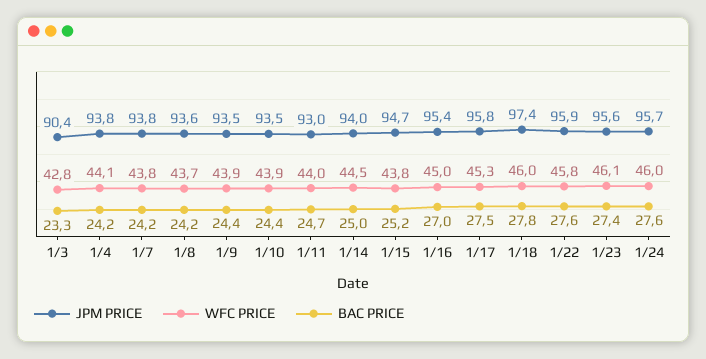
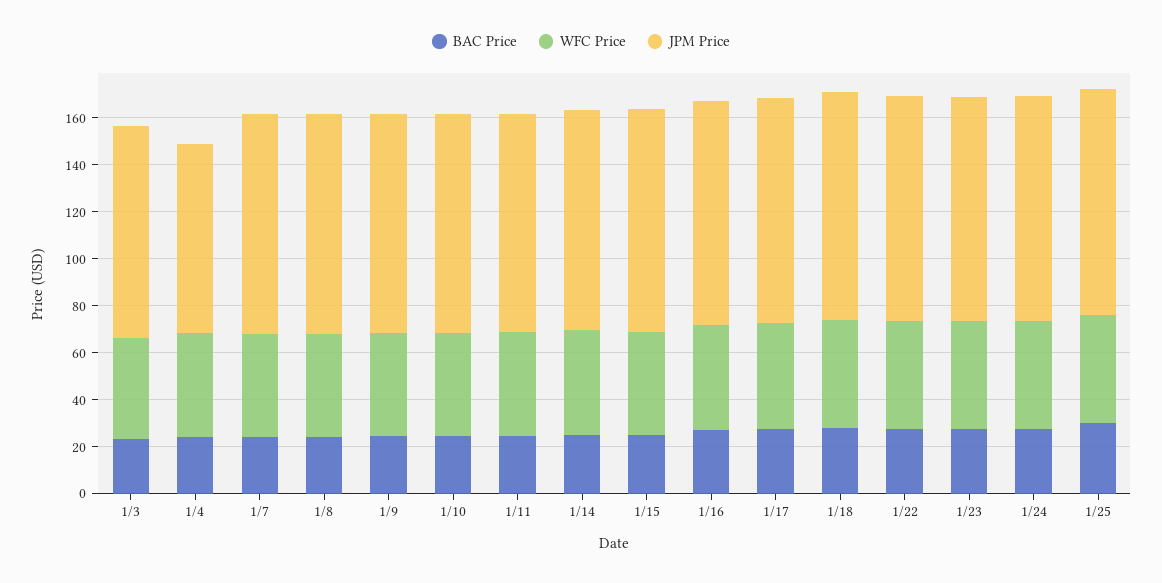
JPM PRICE, 1/4: 93.8 -> 80
BAC PRICE, 1/25: none -> 30
WFC PRICE, 1/25: none -> 45
JPM PRICE, 1/25: none -> 95

